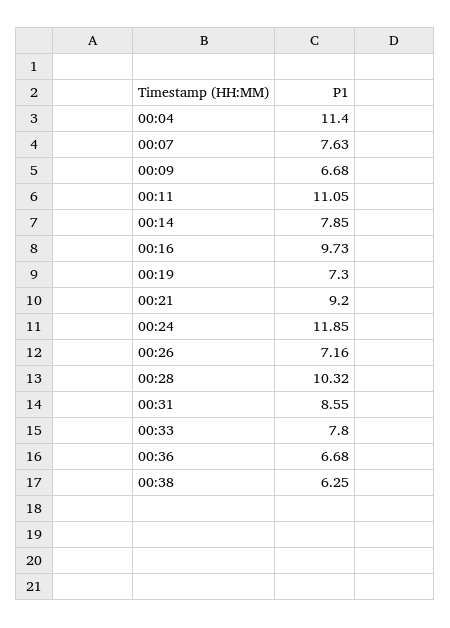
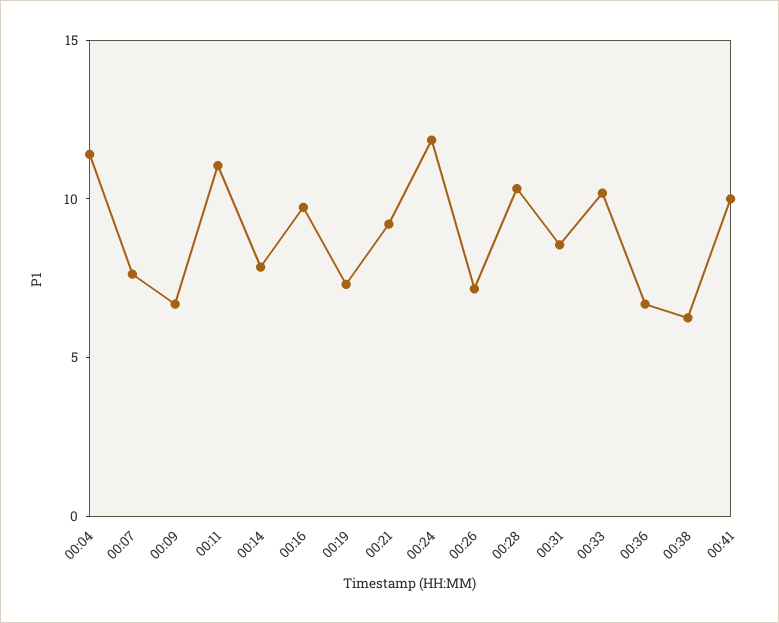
00:33: 7.8 -> 10
00:41: none -> 10

